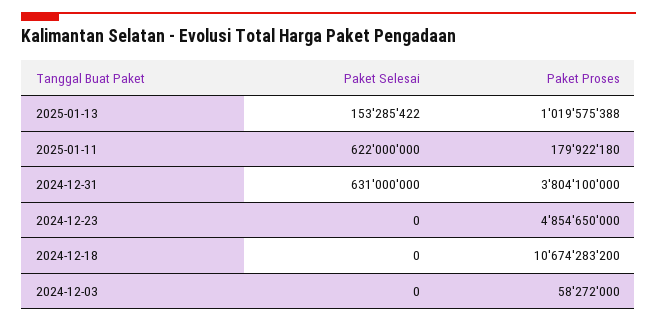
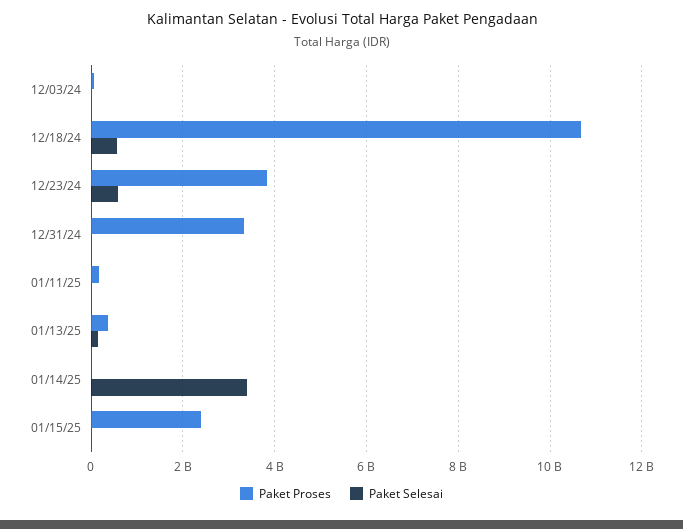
Paket Proses, 2025-01-13: 1019575388 -> 400000000
Paket Selesai, 2025-01-11: 622000000 -> 0
Paket Selesai, 2024-12-31: 631000000 -> 0
Paket Proses, 2024-12-31: 3804100000 -> 3400000000
Paket Selesai, 2024-12-23: 0 -> 600000000
Paket Proses, 2024-12-23: 4854650000 -> 3800000000
Paket Selesai, 2024-12-18: 0 -> 600000000
Paket Proses, 01/14/25: none -> 0
Paket Selesai, 01/14/25: none -> 3400000000
Paket Proses, 01/15/25: none -> 2400000000
Paket Selesai, 01/15/25: none -> 0

